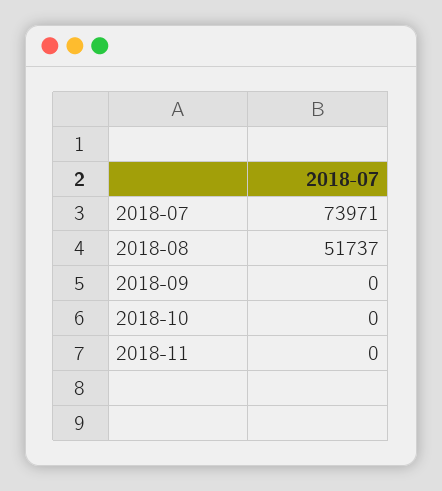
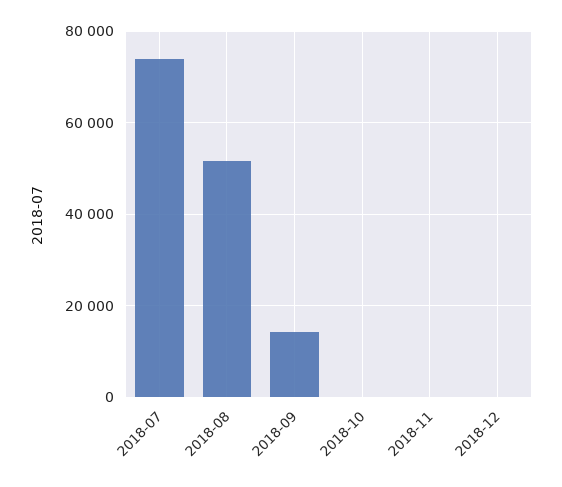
2018-09: 0 -> 14000
2018-12: none -> 0

